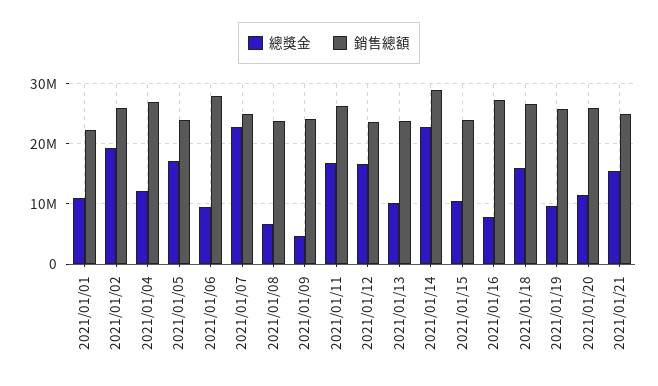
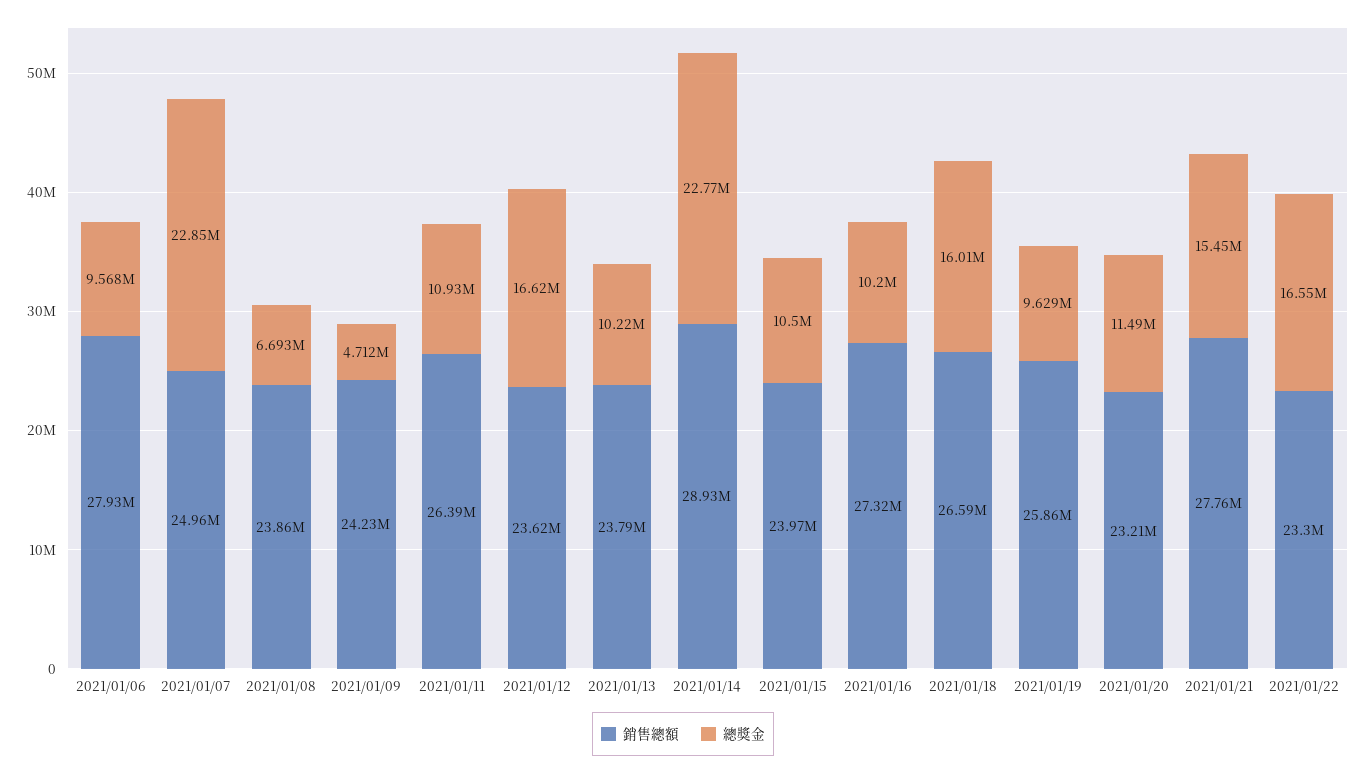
總獎金, 2021/01/01: 11000000 -> none
銷售總額, 2021/01/01: 22000000 -> none
總獎金, 2021/01/02: 19000000 -> none
銷售總額, 2021/01/02: 26000000 -> none
總獎金, 2021/01/04: 12000000 -> none
銷售總額, 2021/01/04: 27000000 -> none
總獎金, 2021/01/05: 17000000 -> none
銷售總額, 2021/01/05: 24000000 -> none
總獎金, 2021/01/11: 17000000 -> 10930000
總獎金, 2021/01/16: 8000000 -> 10200000
銷售總額, 2021/01/20: 26000000 -> 23210000
銷售總額, 2021/01/21: 25000000 -> 27760000
銷售總額, 2021/01/22: none -> 23300000
總獎金, 2021/01/22: none -> 16550000

